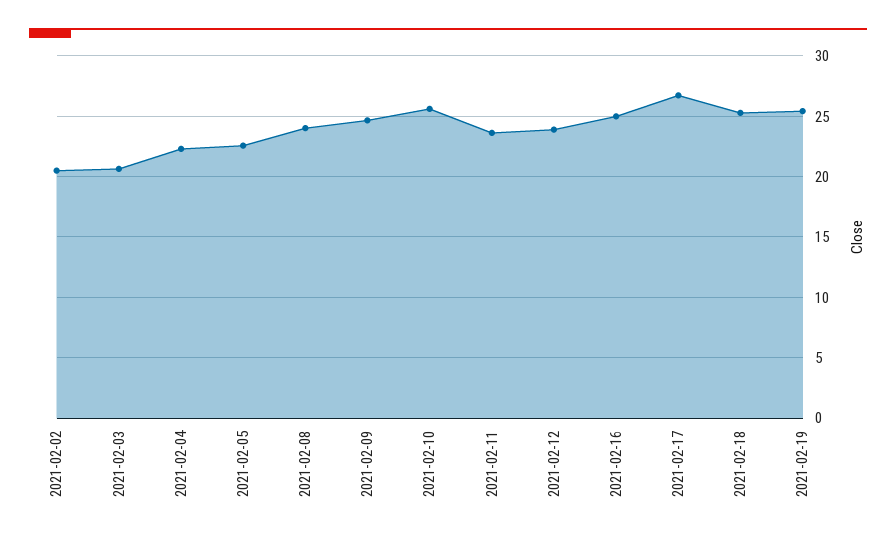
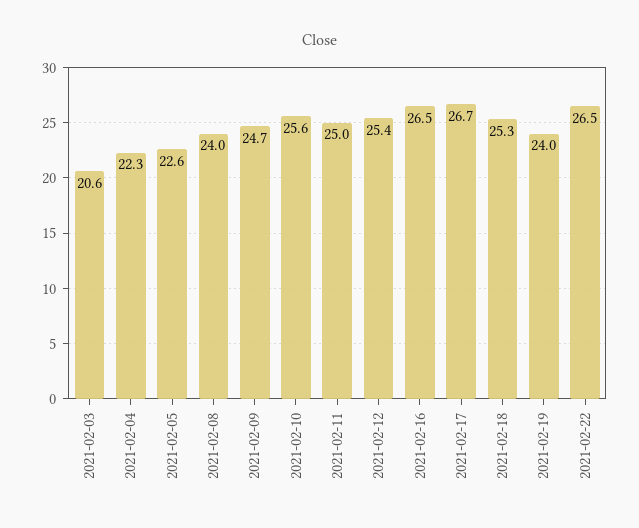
2021-02-02: 20.5 -> none
2021-02-11: 23.5 -> 25
2021-02-12: 24 -> 25.4
2021-02-16: 25 -> 26.5
2021-02-19: 25.5 -> 24
2021-02-22: none -> 26.5

